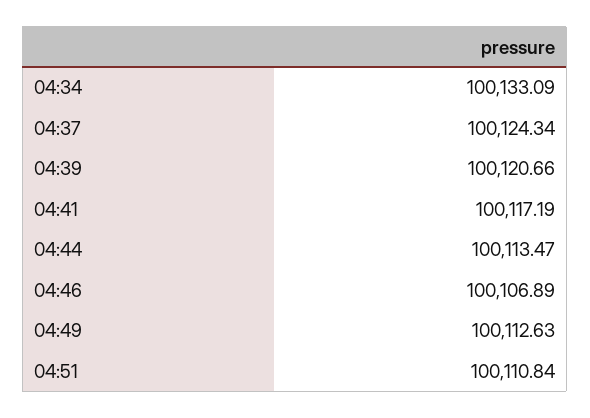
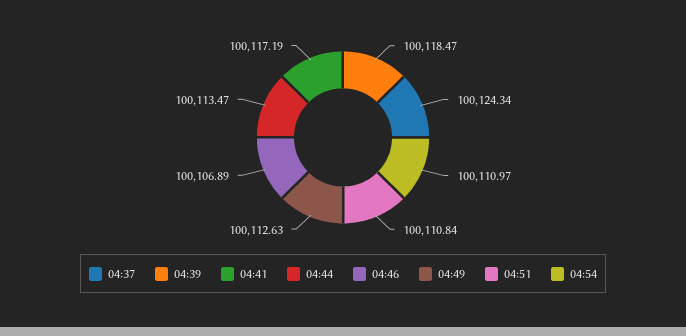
04:34: 100133.09 -> none
04:39: 100120.66 -> 100118.47
04:54: none -> 100110.97

